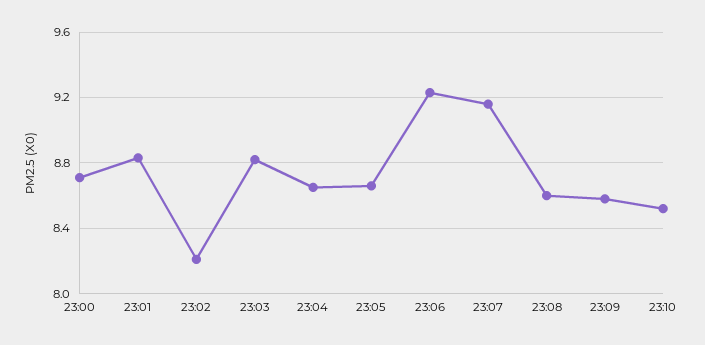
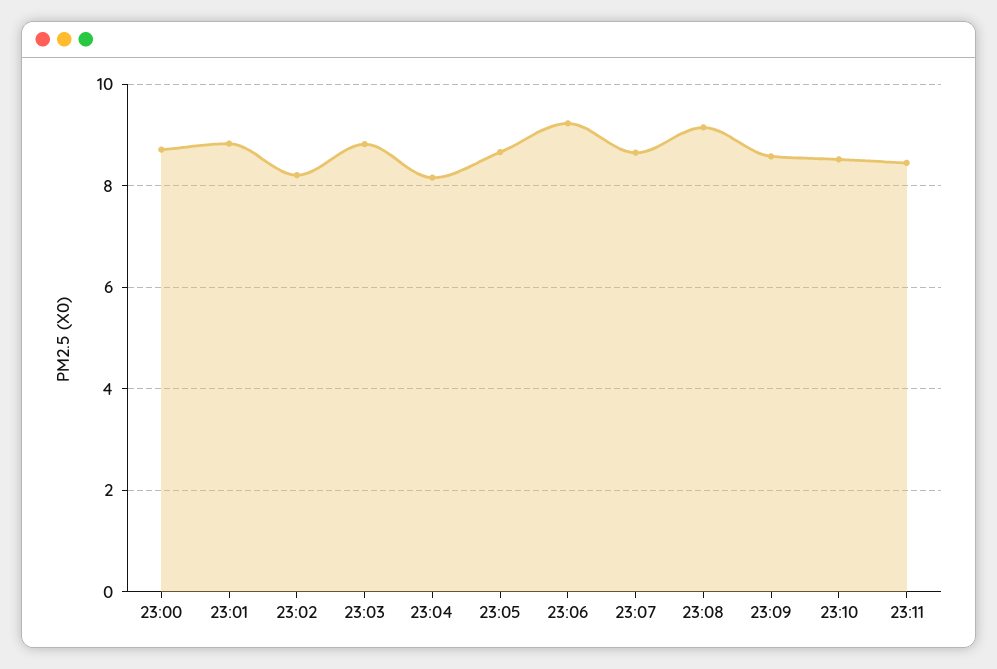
23:04: 8.65 -> 8.2
23:07: 9.15 -> 8.6
23:08: 8.6 -> 9.2
23:11: none -> 8.4

